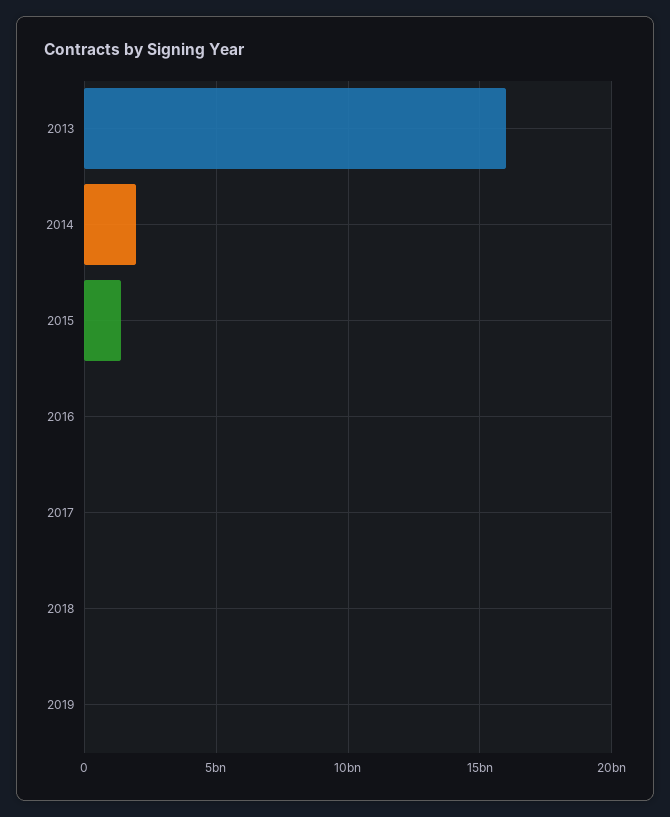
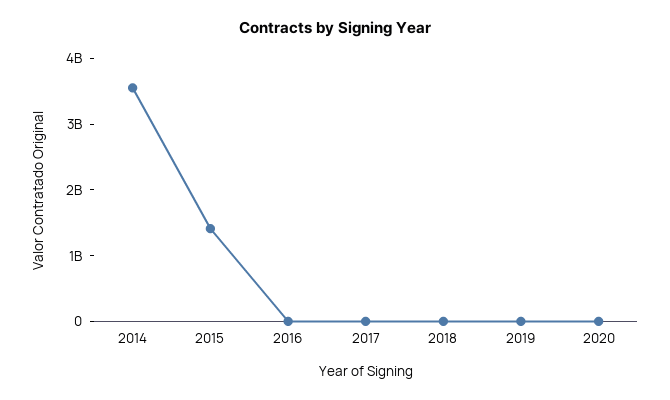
2013: 16000000000 -> none
2014: 2000000000 -> 3600000000
2020: none -> 0

